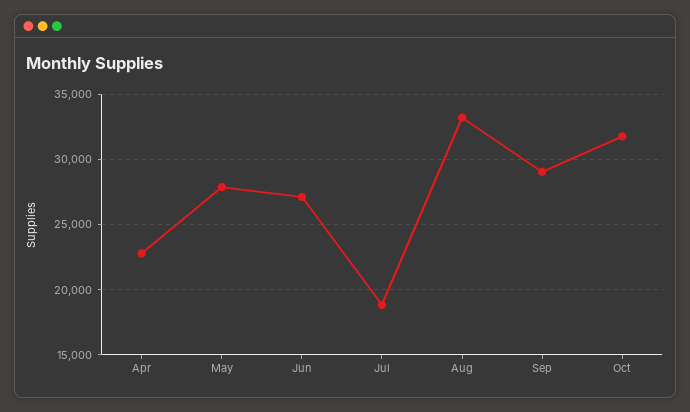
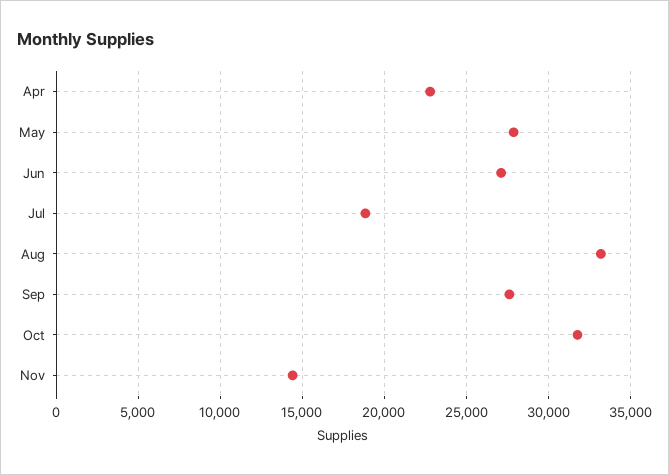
Sep: 29000 -> 27500
Nov: none -> 14500

